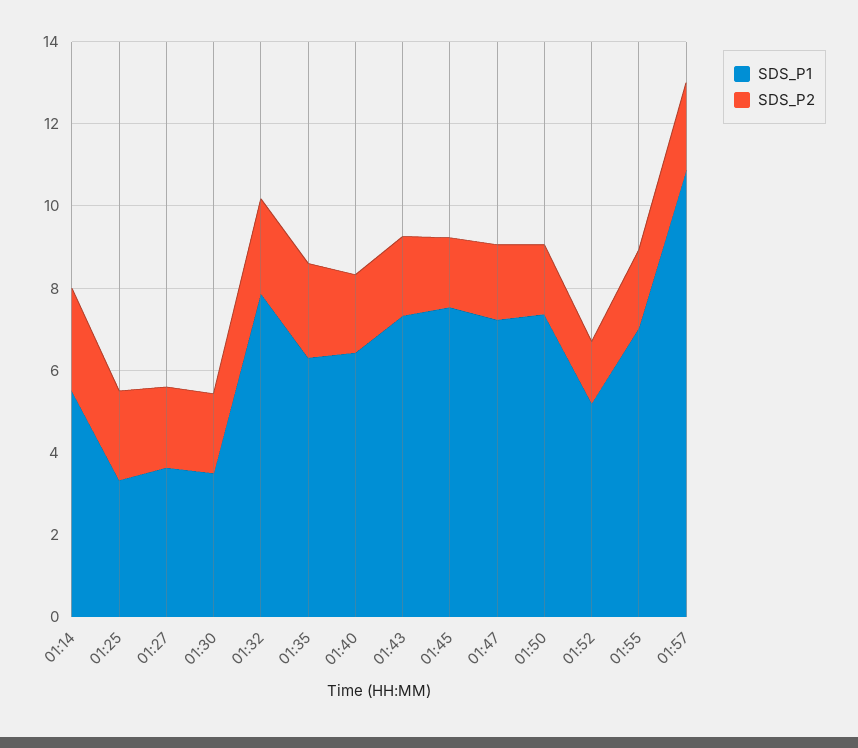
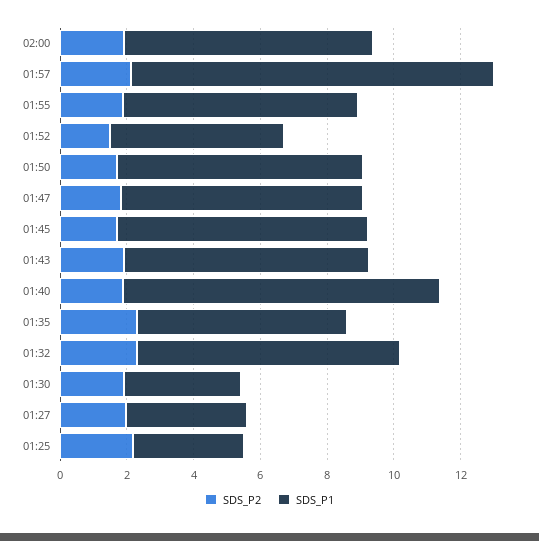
SDS_P1, 01:14: 5.5 -> none
SDS_P2, 01:14: 2.5 -> none
SDS_P1, 01:40: 6.5 -> 9.5
SDS_P2, 02:00: none -> 2
SDS_P1, 02:00: none -> 7.5

